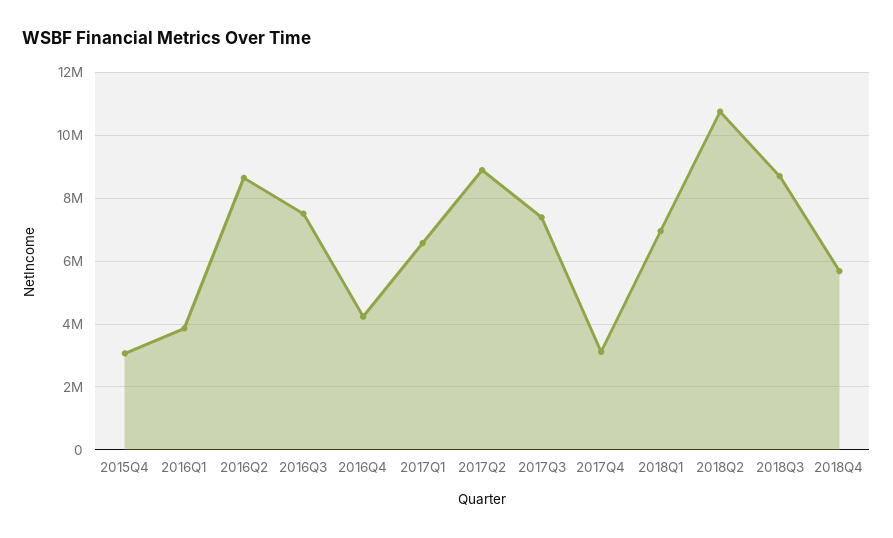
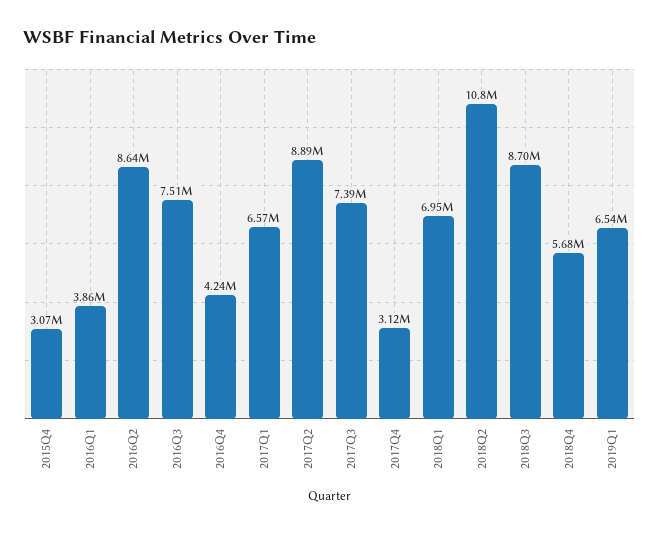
2019Q1: none -> 6540000

